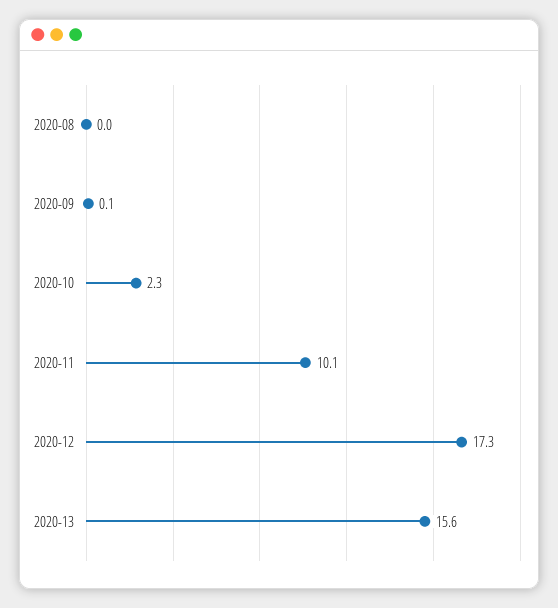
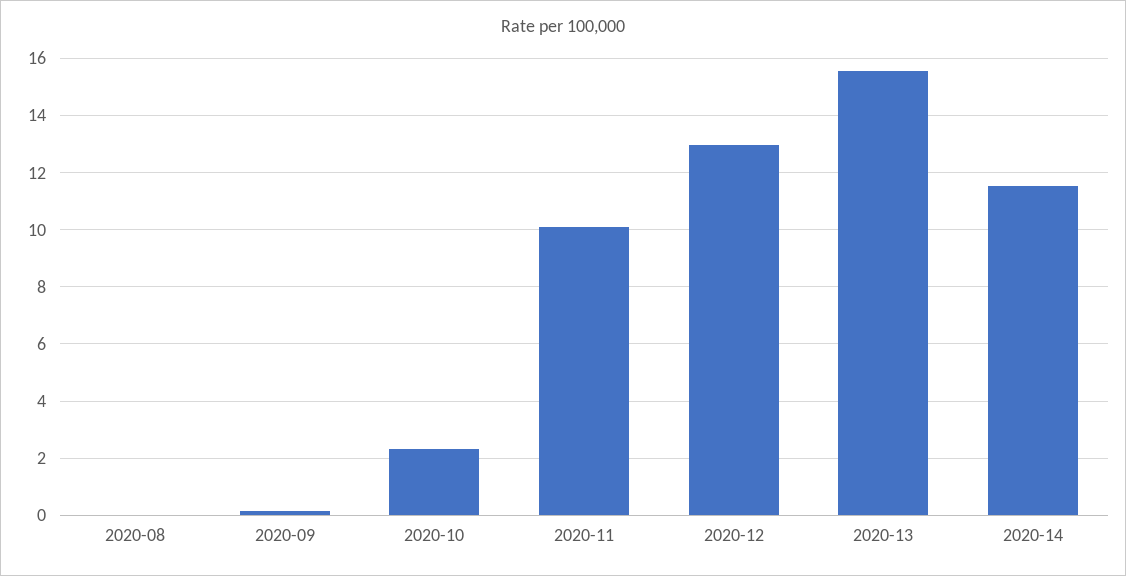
2020-12: 17.3 -> 13
2020-14: none -> 11.5

